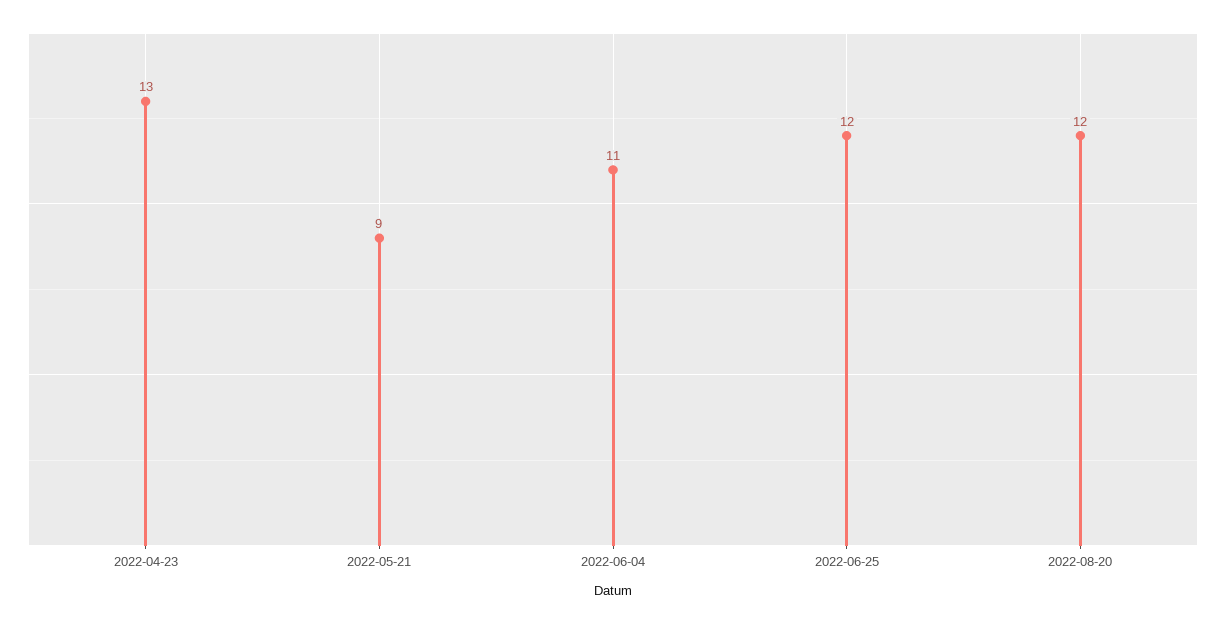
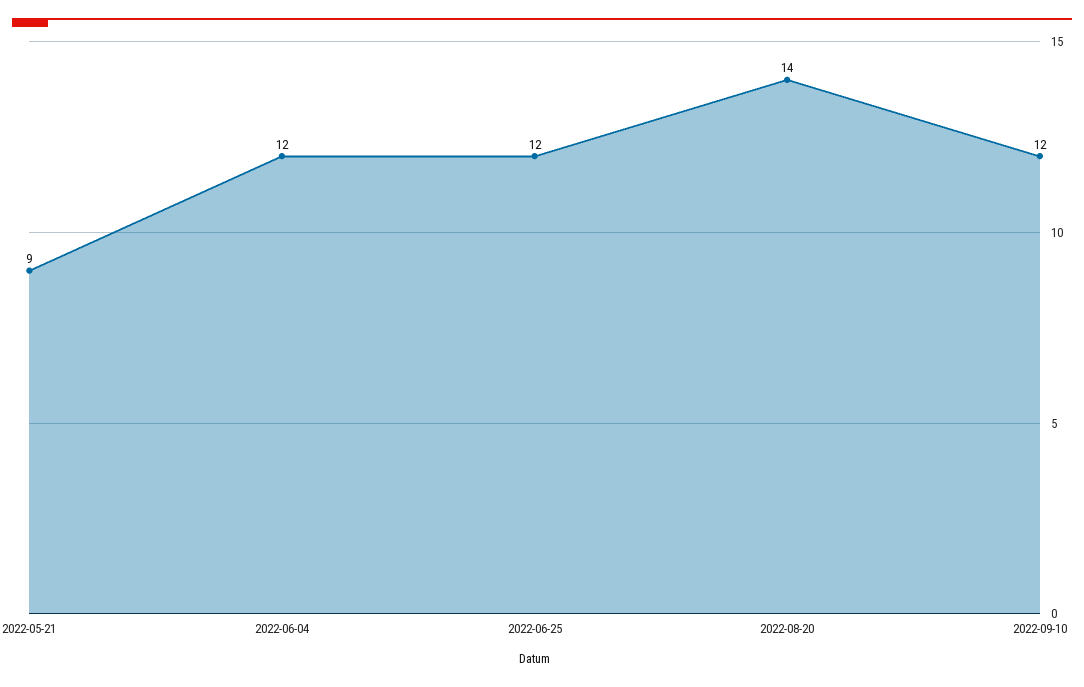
2022-04-23: 13 -> none
2022-06-04: 11 -> 12
2022-08-20: 12 -> 14
2022-09-10: none -> 12

